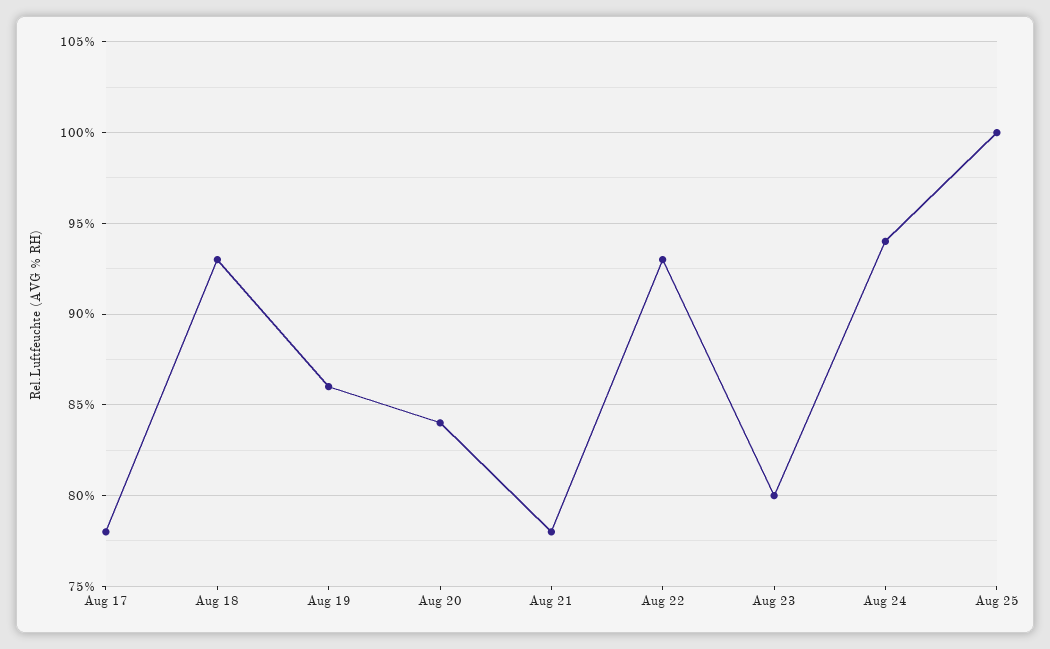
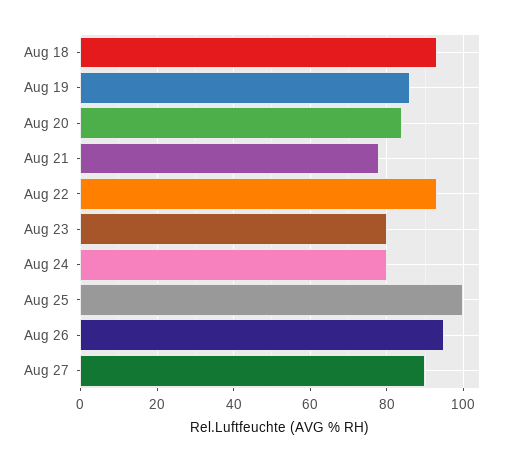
Aug 17: 78 -> none
Aug 24: 94 -> 80
Aug 26: none -> 95
Aug 27: none -> 90

